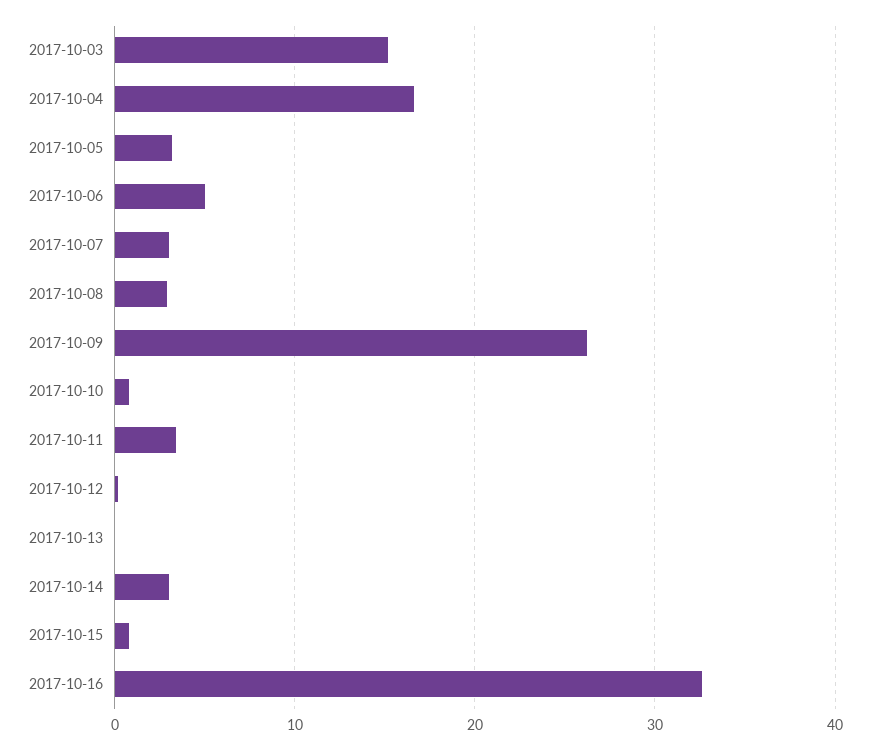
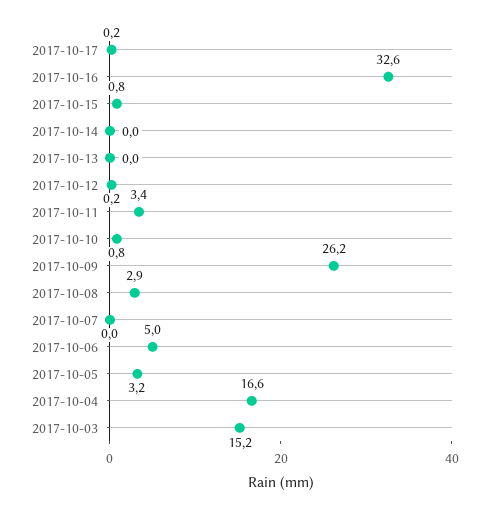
2017-10-07: 3 -> 0
2017-10-14: 3 -> 0
2017-10-17: none -> 0.2

